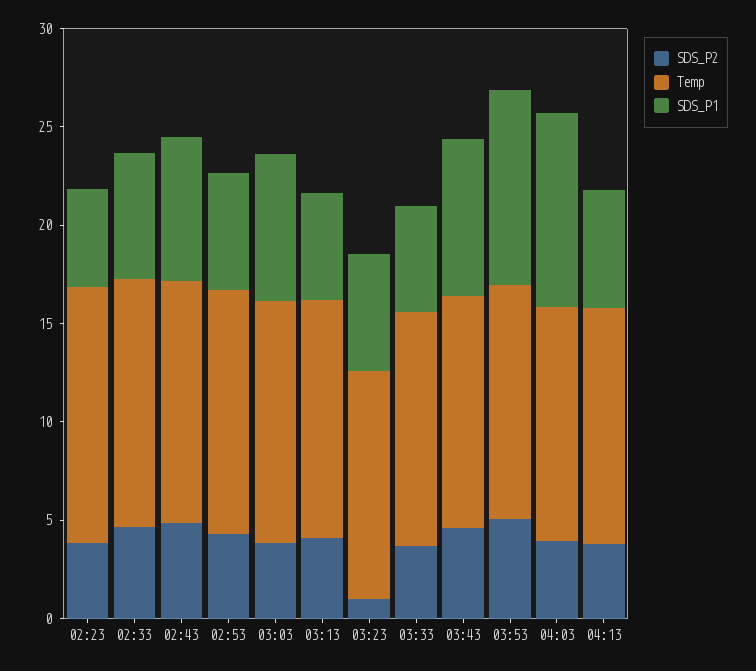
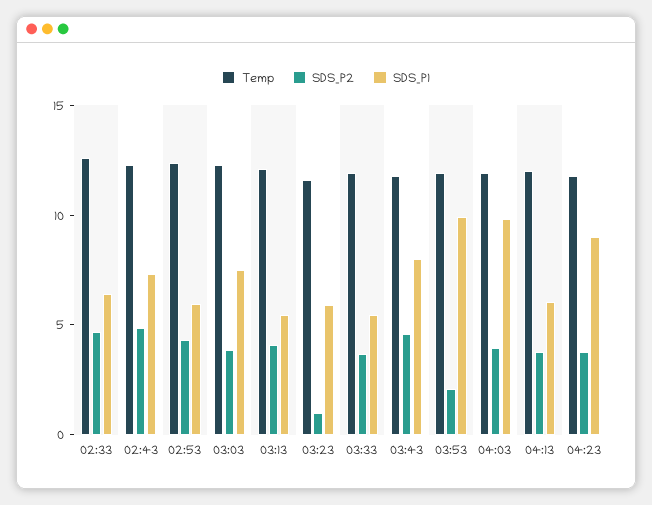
SDS_P2, 02:23: 4 -> none
Temp, 02:23: 13 -> none
SDS_P1, 02:23: 5 -> none
SDS_P2, 03:53: 5 -> 2
Temp, 04:23: none -> 12
SDS_P2, 04:23: none -> 4
SDS_P1, 04:23: none -> 9

